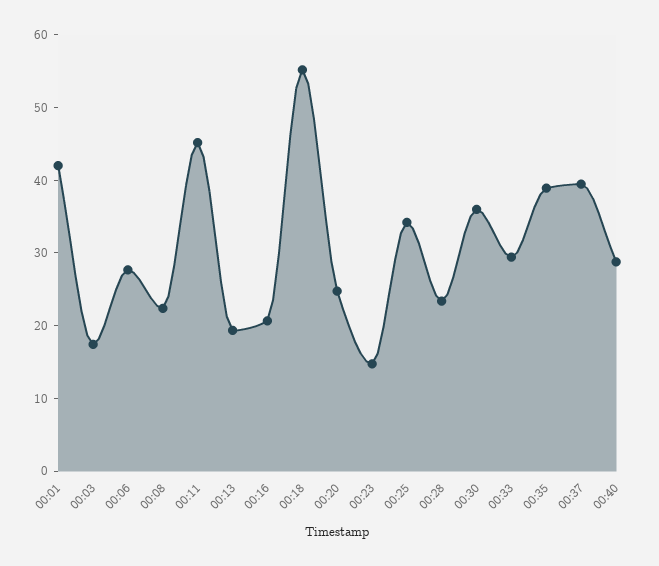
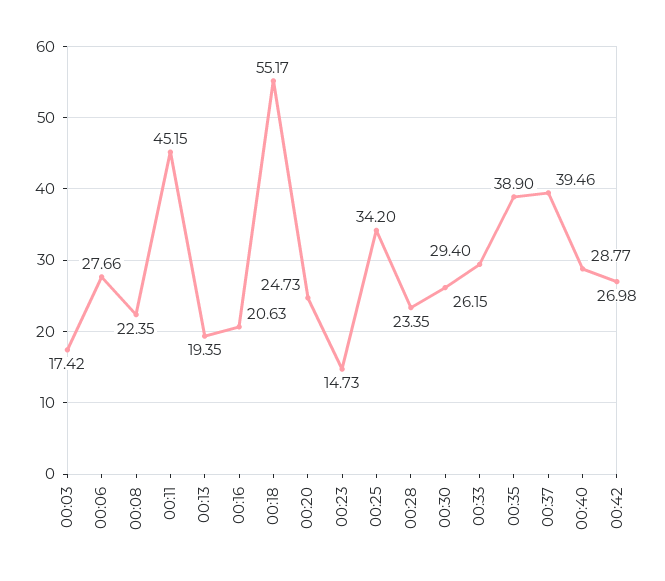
00:01: 42 -> none
00:30: 36 -> 26.15
00:42: none -> 26.98

